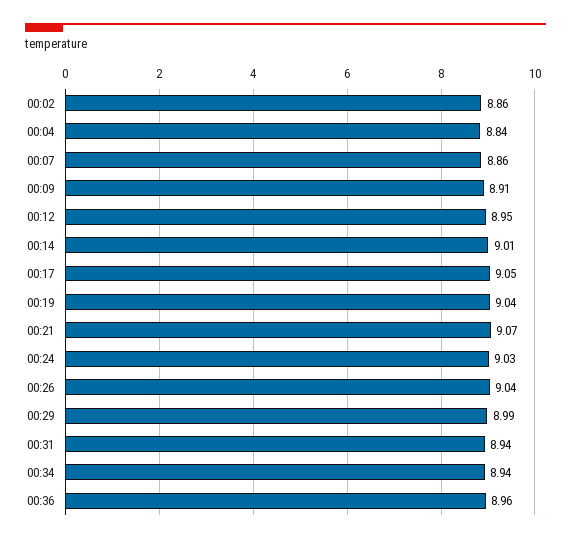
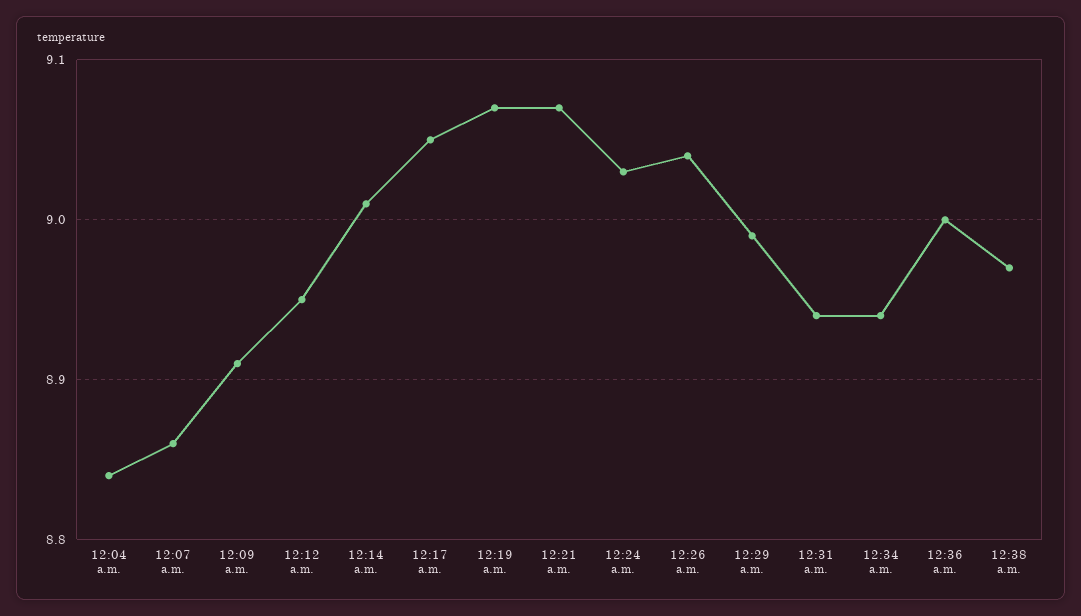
00:02: 8.86 -> none
00:19: 9.04 -> 9.07
00:36: 8.96 -> 9
12:38 a.m.: none -> 8.97

